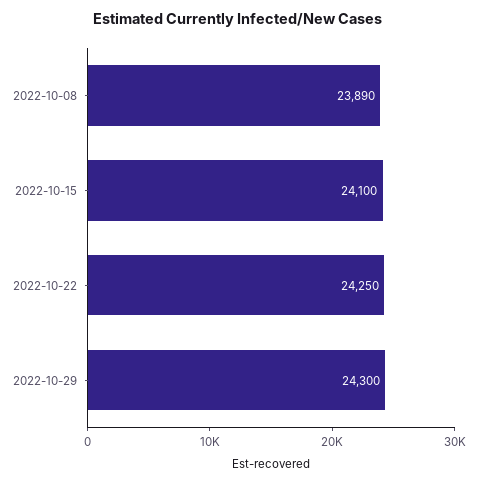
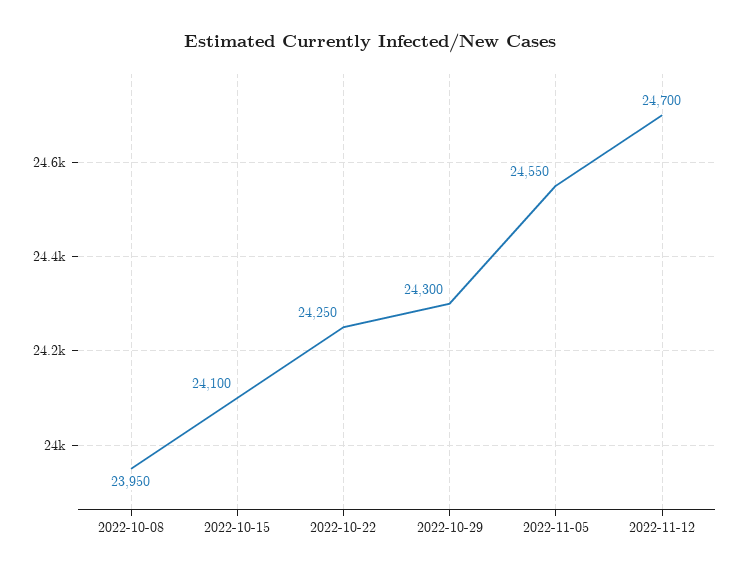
2022-10-08: 23890 -> 23950
2022-11-05: none -> 24550
2022-11-12: none -> 24700

